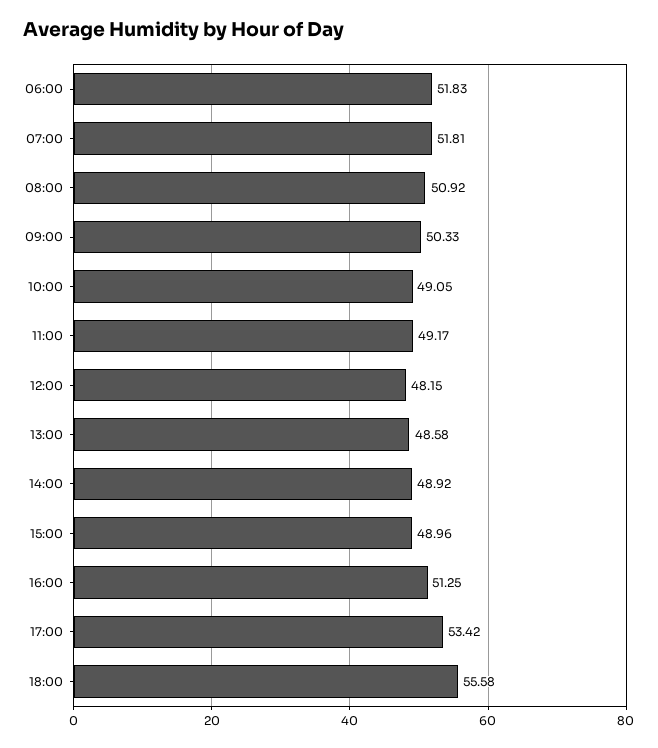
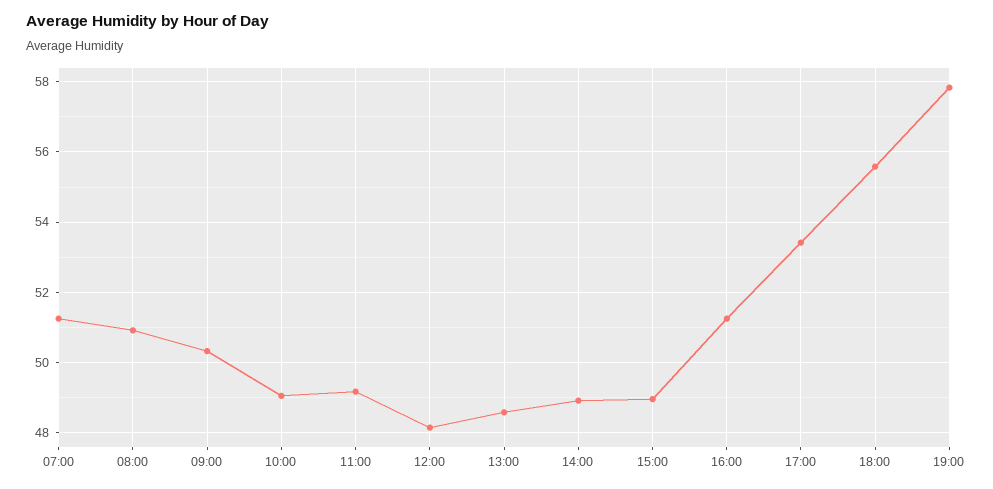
06:00: 51.83 -> none
07:00: 51.81 -> 51.2
19:00: none -> 57.8

